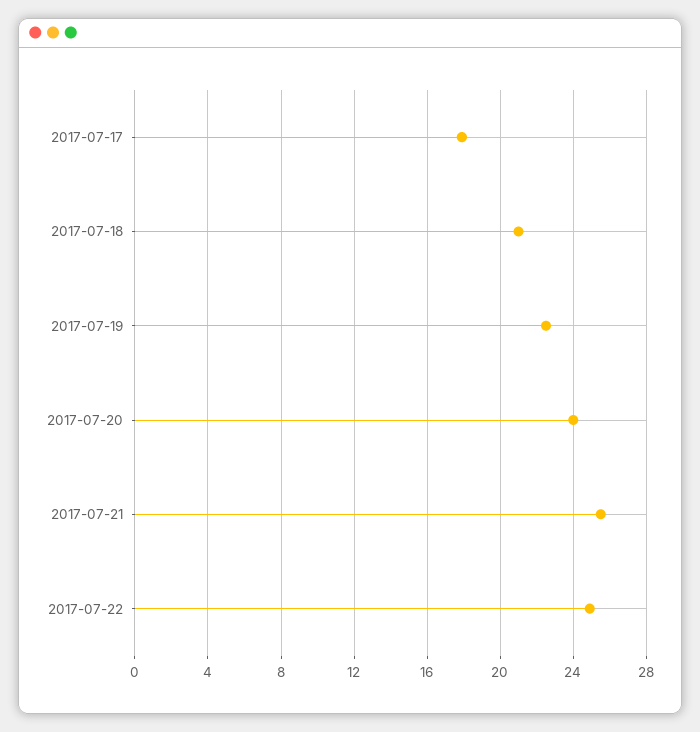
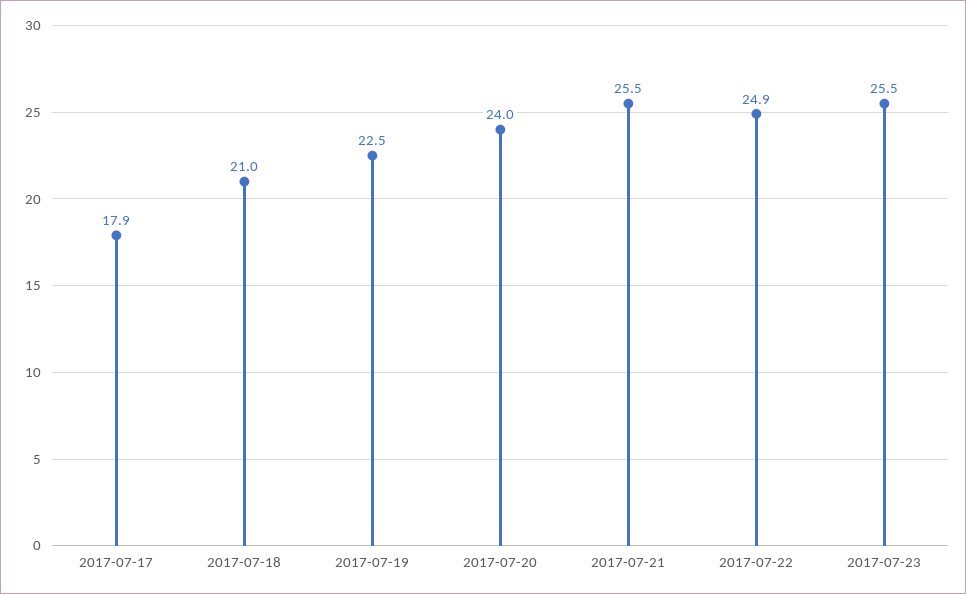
2017-07-23: none -> 25.5

